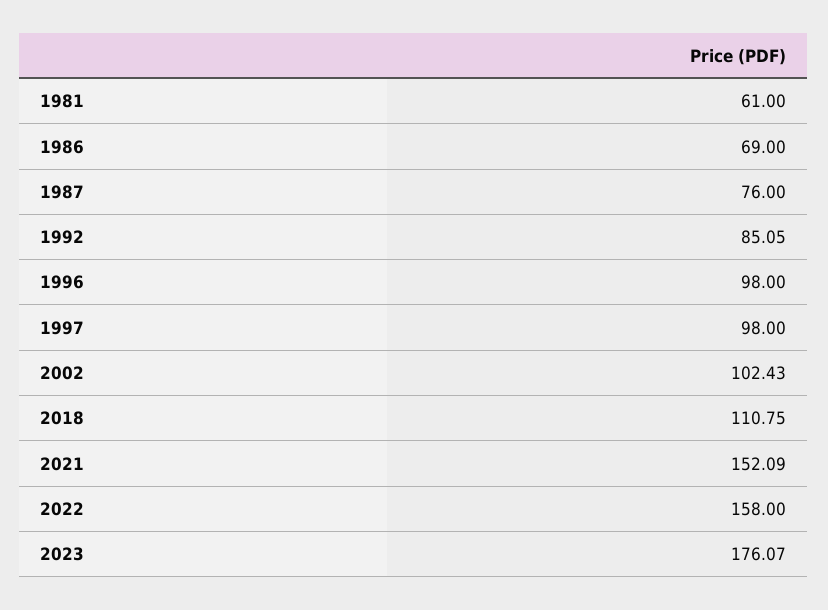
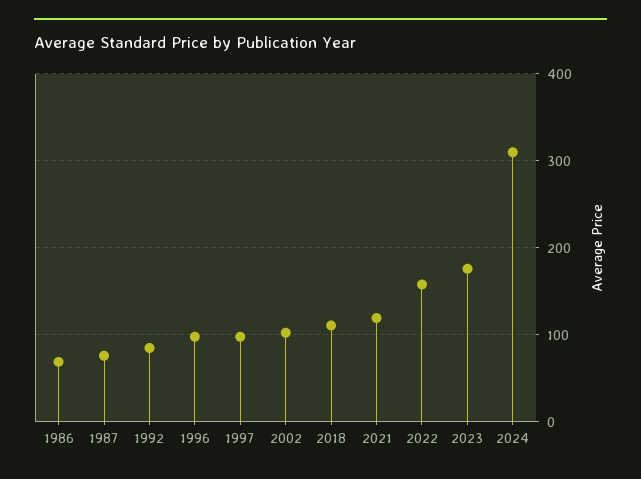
1981: 61 -> none
2021: 152.09 -> 120
2024: none -> 310

